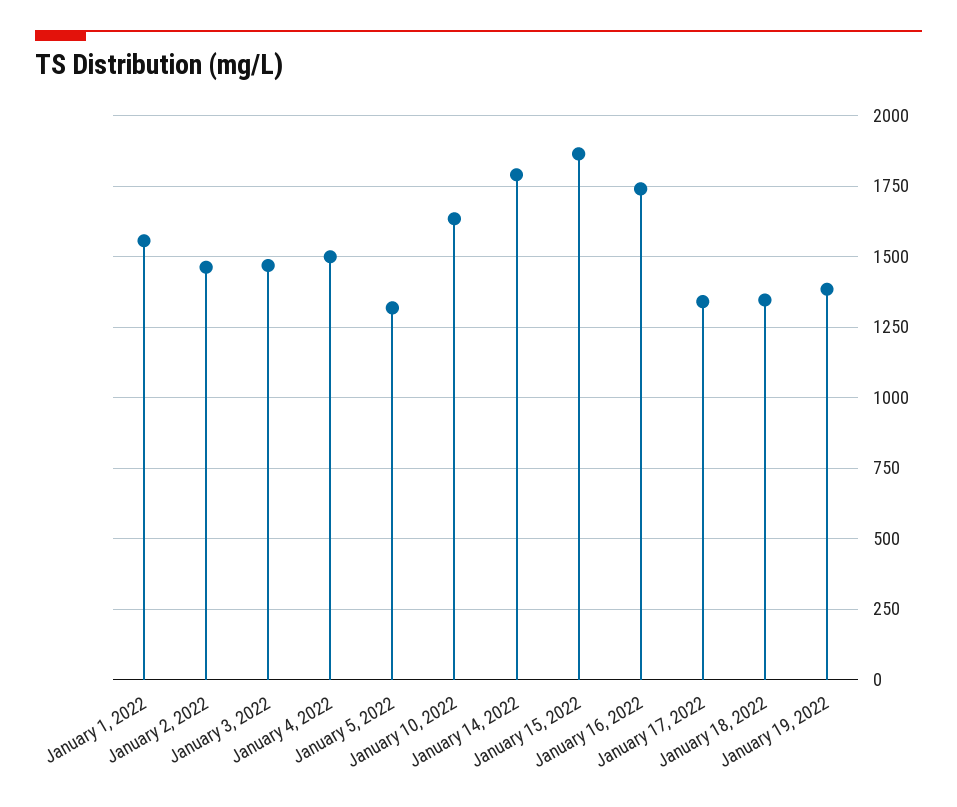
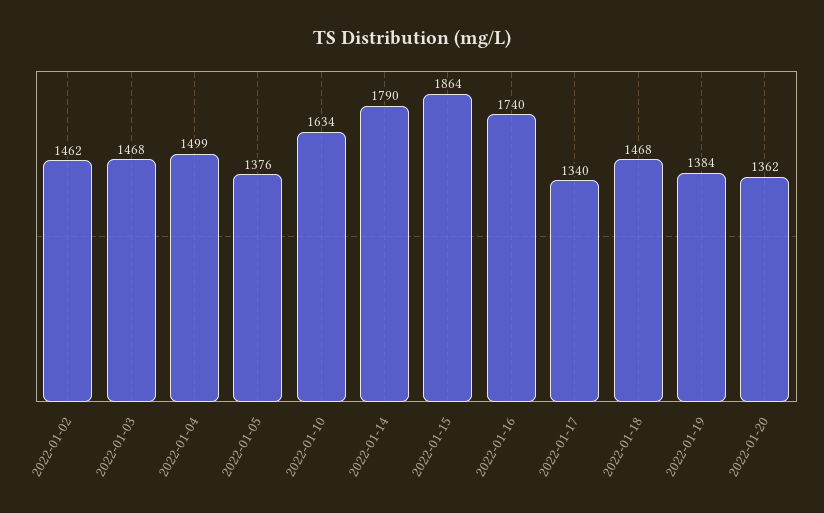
January 1, 2022: 1550 -> none
January 5, 2022: 1325 -> 1376
January 18, 2022: 1350 -> 1468
2022-01-20: none -> 1362

